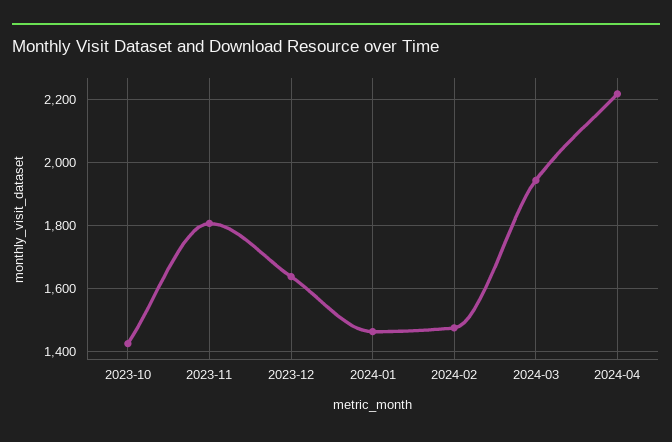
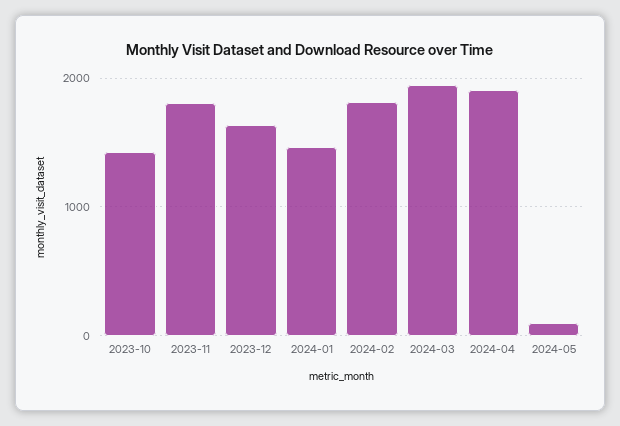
2024-02: 1480 -> 1800
2024-04: 2220 -> 1900
2024-05: none -> 100

